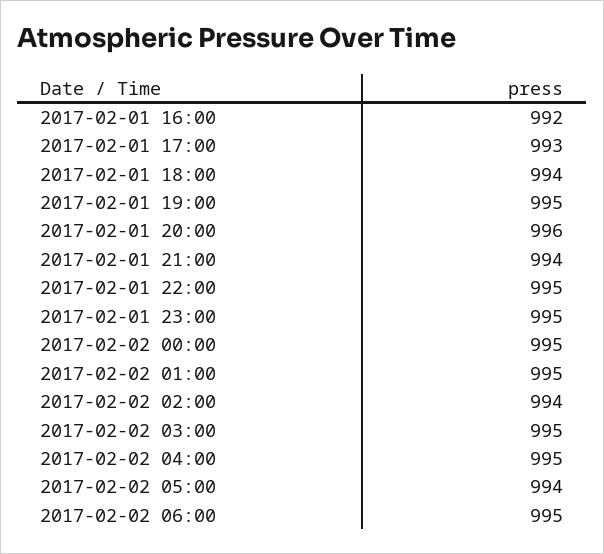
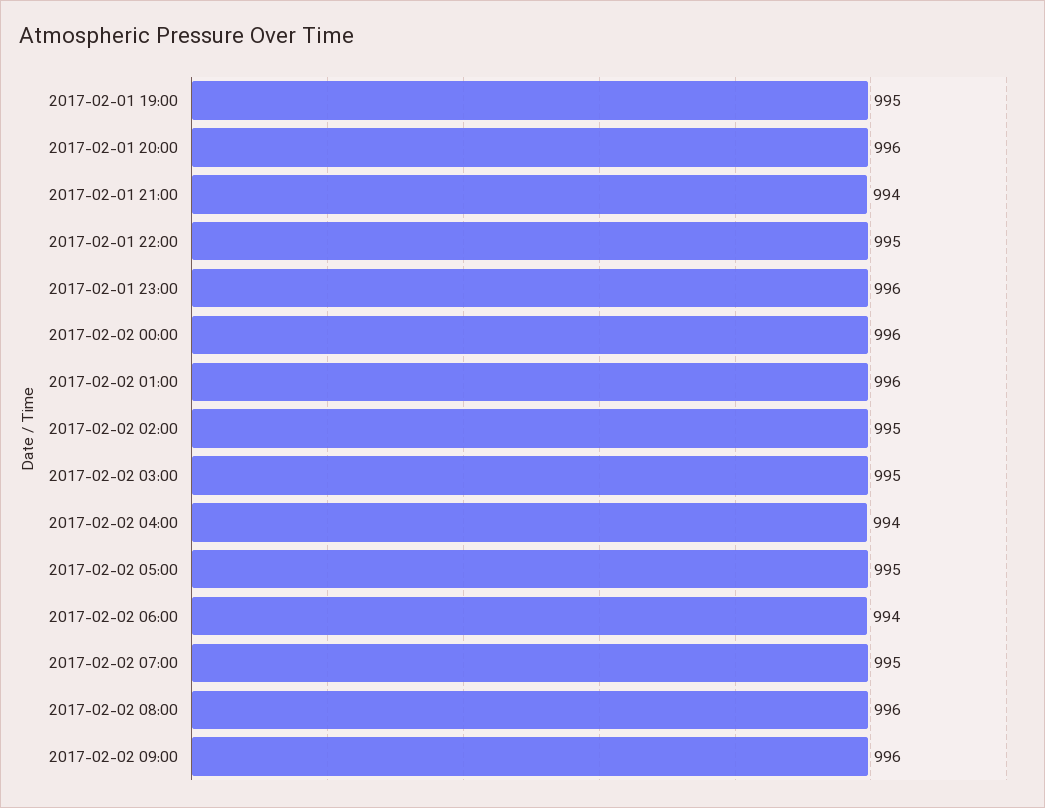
2017-02-01 16:00: 992 -> none
2017-02-01 17:00: 993 -> none
2017-02-01 18:00: 994 -> none
2017-02-01 23:00: 995 -> 996
2017-02-02 00:00: 995 -> 996
2017-02-02 01:00: 995 -> 996
2017-02-02 02:00: 994 -> 995
2017-02-02 04:00: 995 -> 994
2017-02-02 05:00: 994 -> 995
2017-02-02 06:00: 995 -> 994
2017-02-02 07:00: none -> 995
2017-02-02 08:00: none -> 996
2017-02-02 09:00: none -> 996

